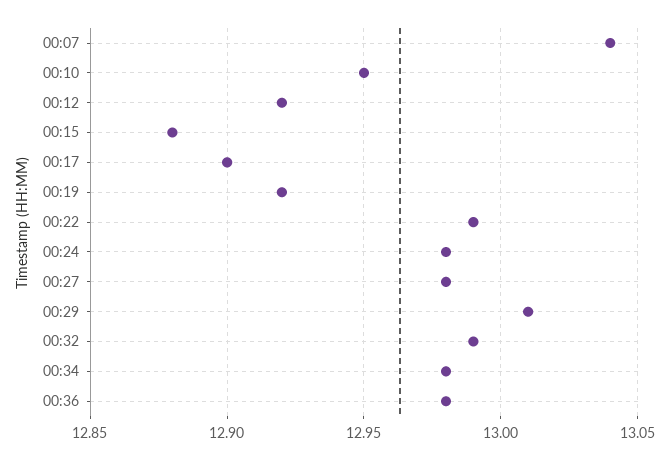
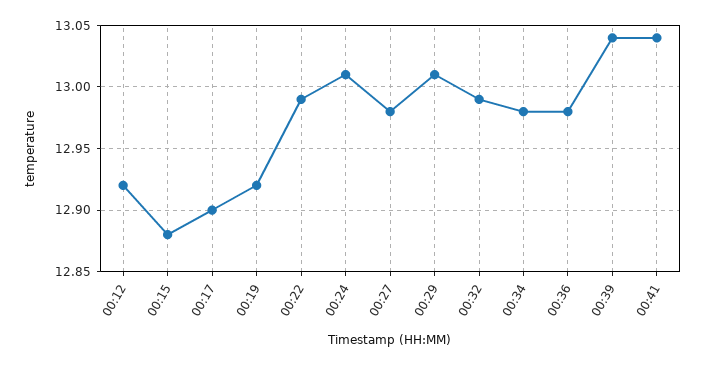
00:07: 13.04 -> none
00:10: 12.95 -> none
00:24: 12.98 -> 13.01
00:39: none -> 13.04
00:41: none -> 13.04

